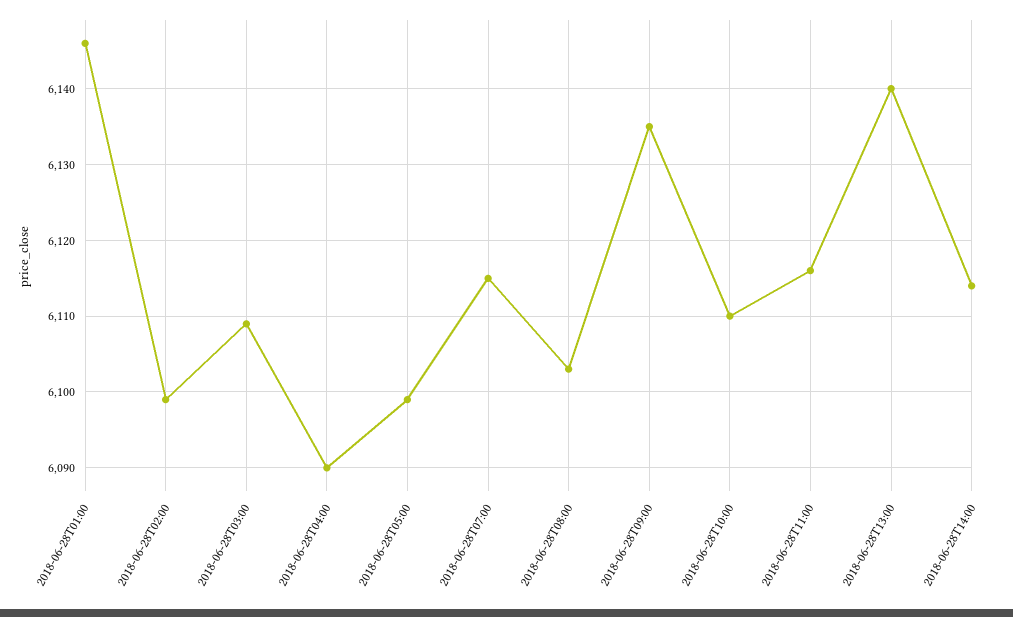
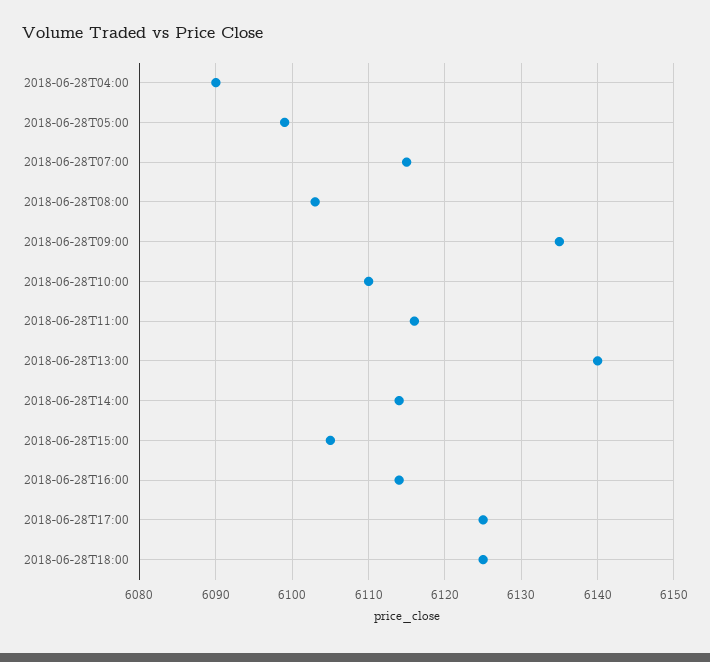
2018-06-28T01:00: 6146 -> none
2018-06-28T02:00: 6099 -> none
2018-06-28T03:00: 6109 -> none
2018-06-28T15:00: none -> 6105
2018-06-28T16:00: none -> 6114
2018-06-28T17:00: none -> 6125
2018-06-28T18:00: none -> 6125

